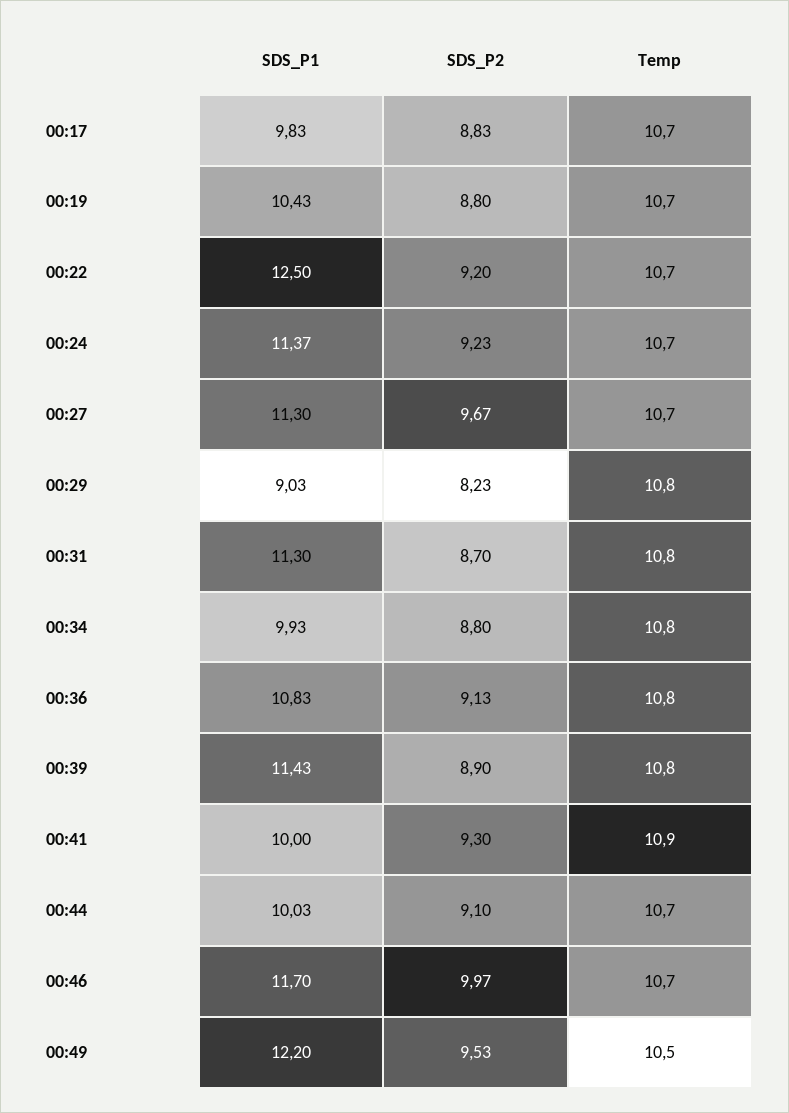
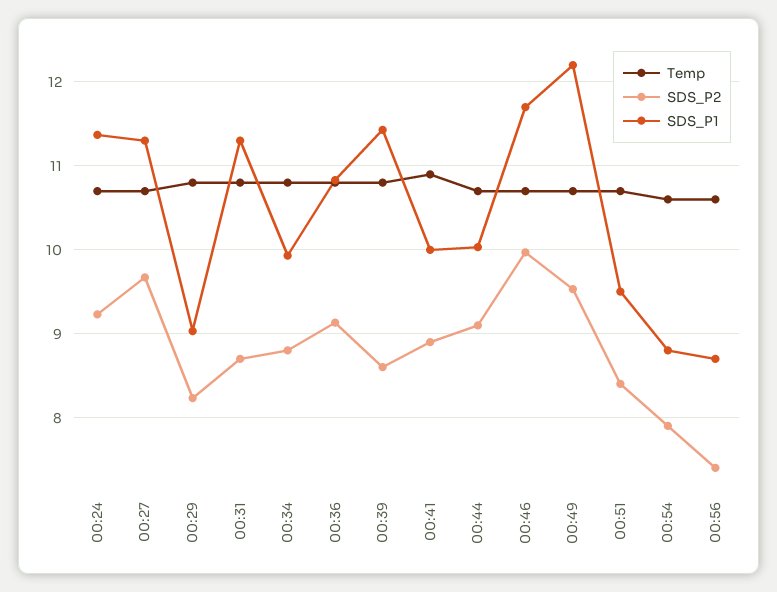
SDS_P1, 00:17: 9.83 -> none
SDS_P2, 00:17: 8.83 -> none
Temp, 00:17: 10.7 -> none
SDS_P1, 00:19: 10.43 -> none
SDS_P2, 00:19: 8.8 -> none
Temp, 00:19: 10.7 -> none
SDS_P1, 00:22: 12.5 -> none
SDS_P2, 00:22: 9.2 -> none
Temp, 00:22: 10.7 -> none
SDS_P2, 00:39: 8.9 -> 8.6
SDS_P2, 00:41: 9.3 -> 8.9
Temp, 00:49: 10.5 -> 10.7
Temp, 00:51: none -> 10.7
SDS_P2, 00:51: none -> 8.4
SDS_P1, 00:51: none -> 9.5
Temp, 00:54: none -> 10.6
SDS_P2, 00:54: none -> 7.9
SDS_P1, 00:54: none -> 8.8
Temp, 00:56: none -> 10.6
SDS_P2, 00:56: none -> 7.4
SDS_P1, 00:56: none -> 8.7

